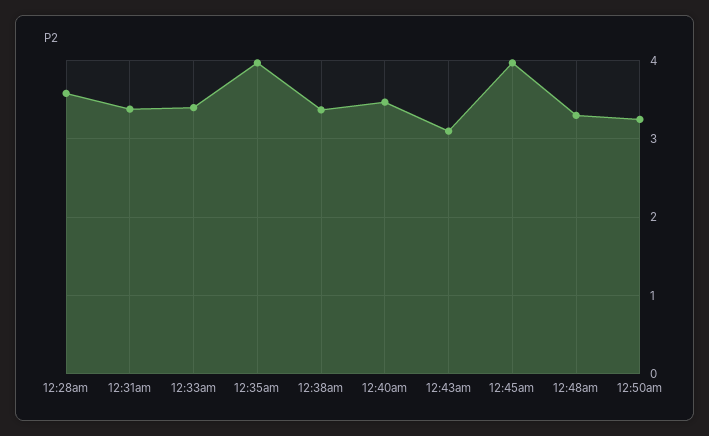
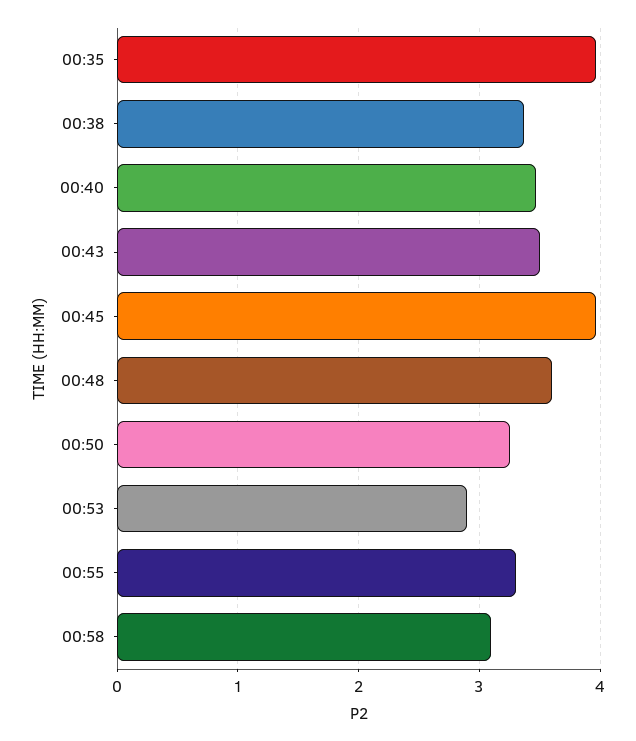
12:28am: 3.6 -> none
12:31am: 3.4 -> none
12:33am: 3.4 -> none
12:43am: 3.1 -> 3.5
12:48am: 3.3 -> 3.6
00:53: none -> 2.9
00:55: none -> 3.3
00:58: none -> 3.1

